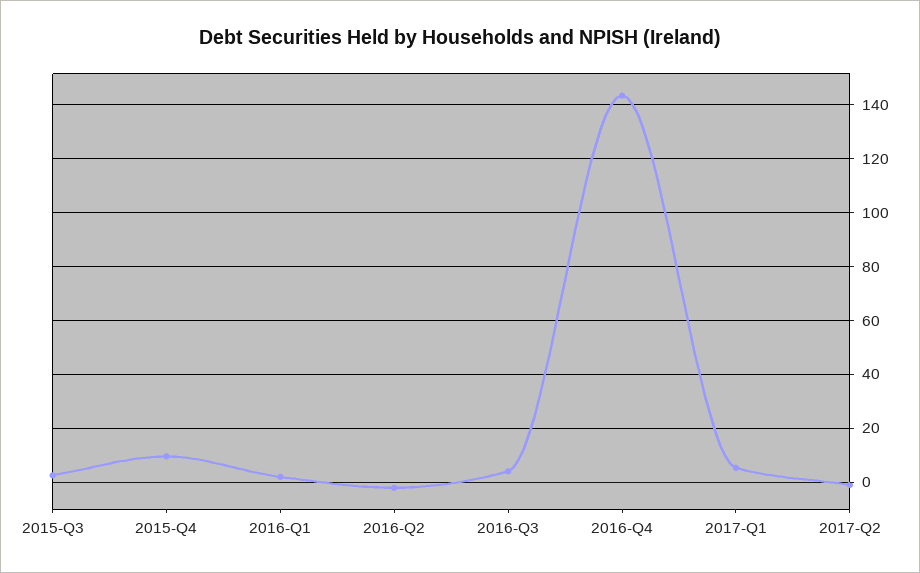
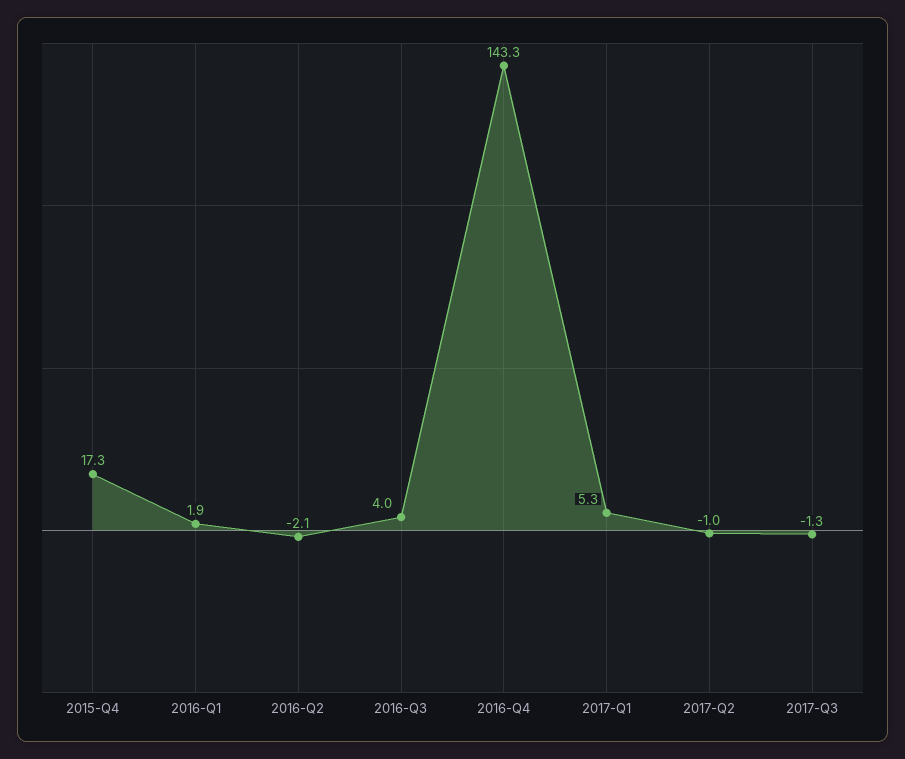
2015-Q3: 2.5 -> none
2015-Q4: 10 -> 17.3
2017-Q3: none -> -1.3

